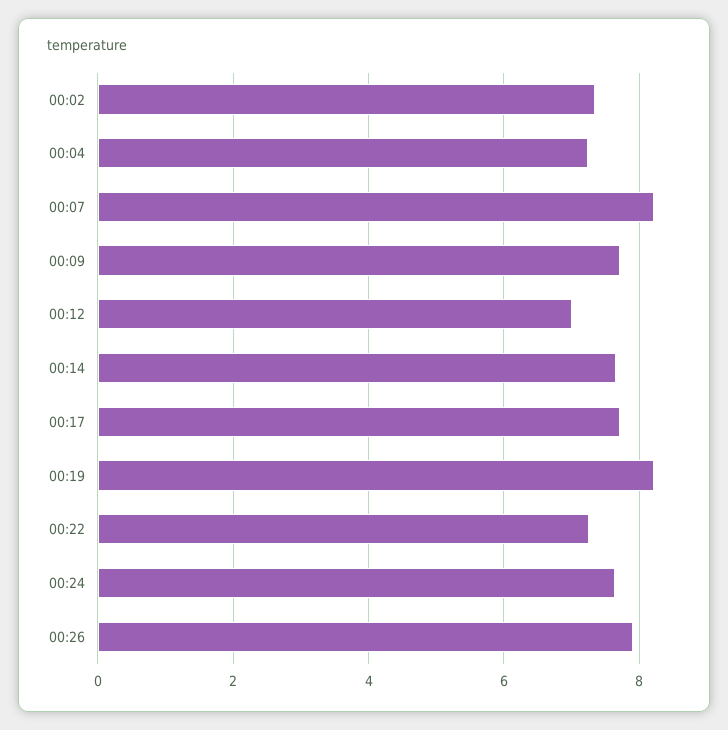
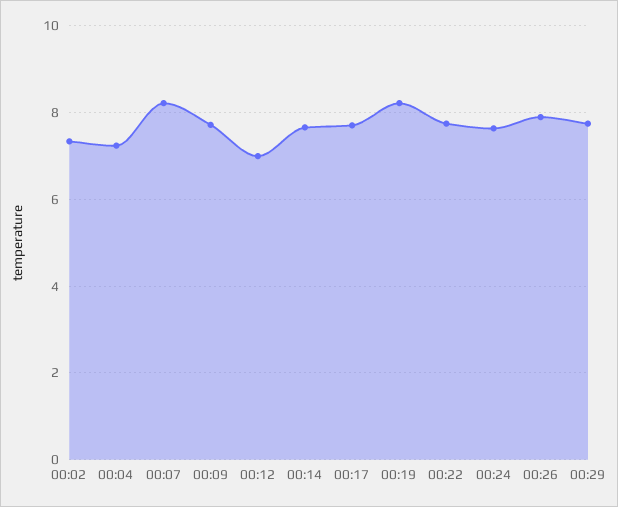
00:22: 7.2 -> 7.8
00:29: none -> 7.8

